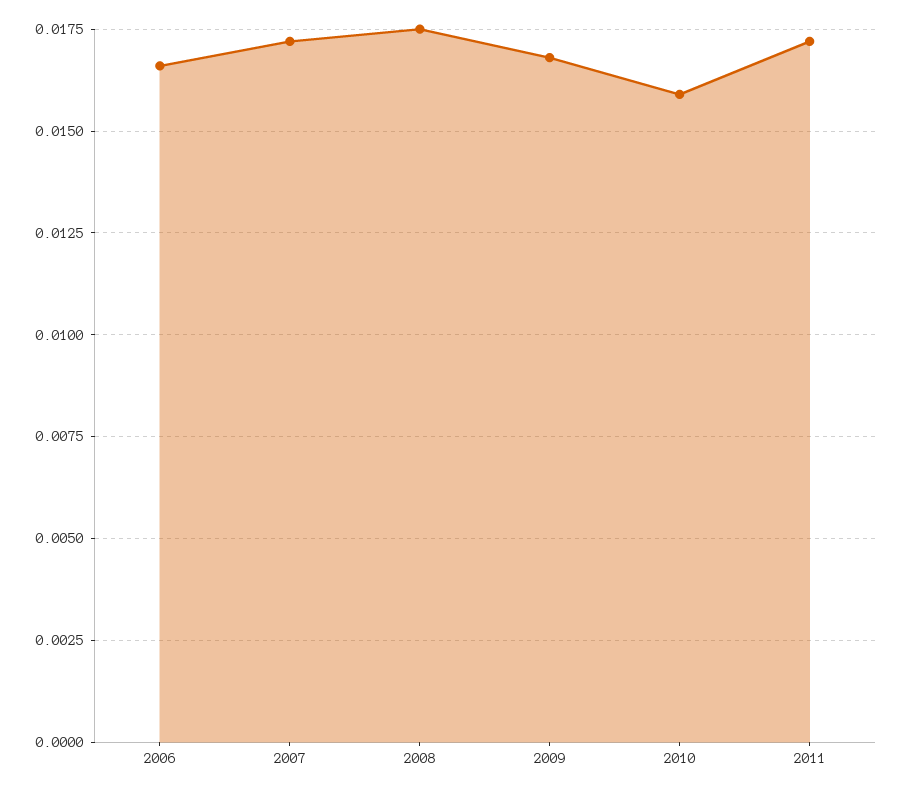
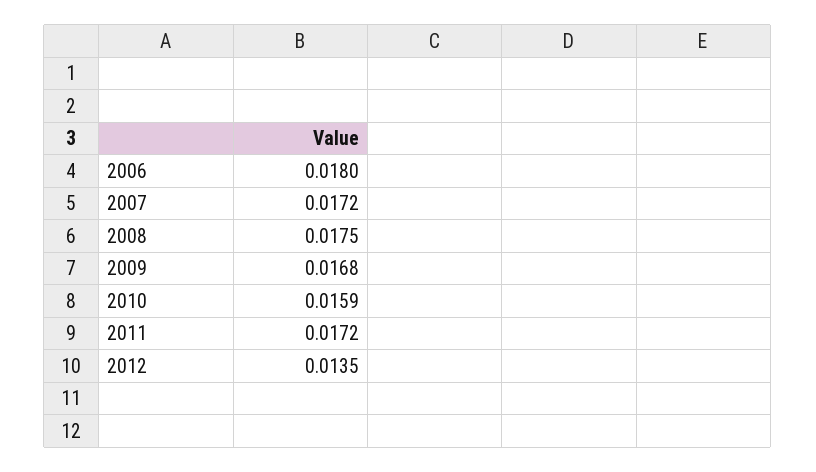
2006: 0.0165 -> 0.018
2012: none -> 0.0135

